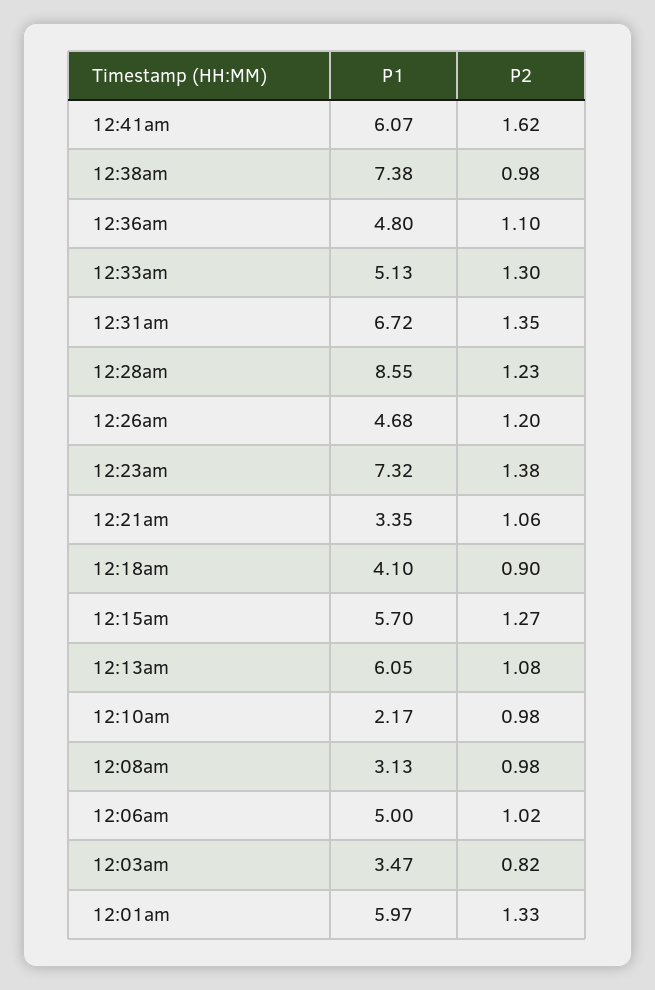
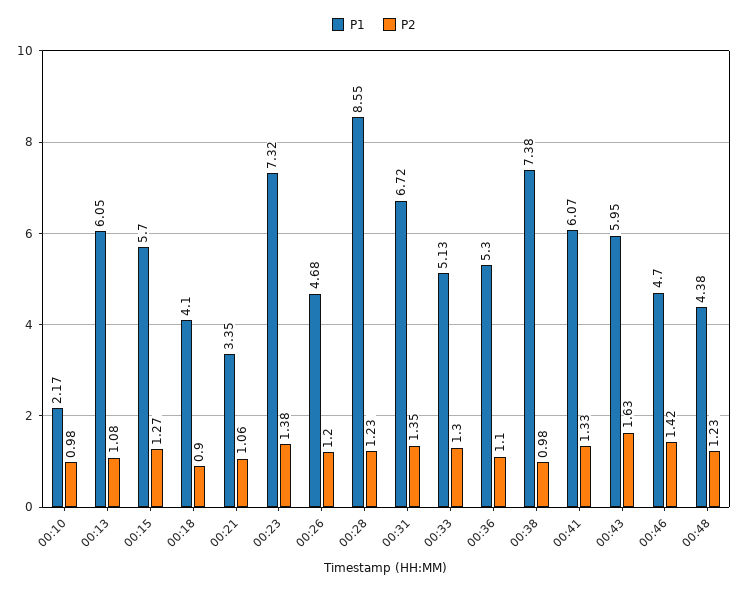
P2, 12:41am: 1.62 -> 1.33
P1, 12:36am: 4.8 -> 5.3
P1, 12:08am: 3.13 -> none
P2, 12:08am: 0.98 -> none
P1, 12:06am: 5 -> none
P2, 12:06am: 1.02 -> none
P1, 12:03am: 3.47 -> none
P2, 12:03am: 0.82 -> none
P1, 12:01am: 5.97 -> none
P2, 12:01am: 1.33 -> none
P1, 00:43: none -> 5.95
P2, 00:43: none -> 1.63
P1, 00:46: none -> 4.7
P2, 00:46: none -> 1.42
P1, 00:48: none -> 4.38
P2, 00:48: none -> 1.23

